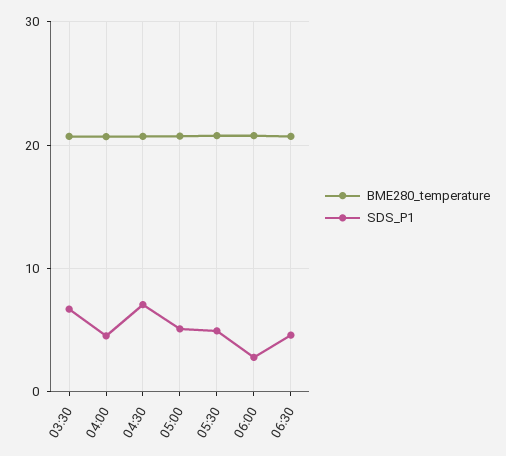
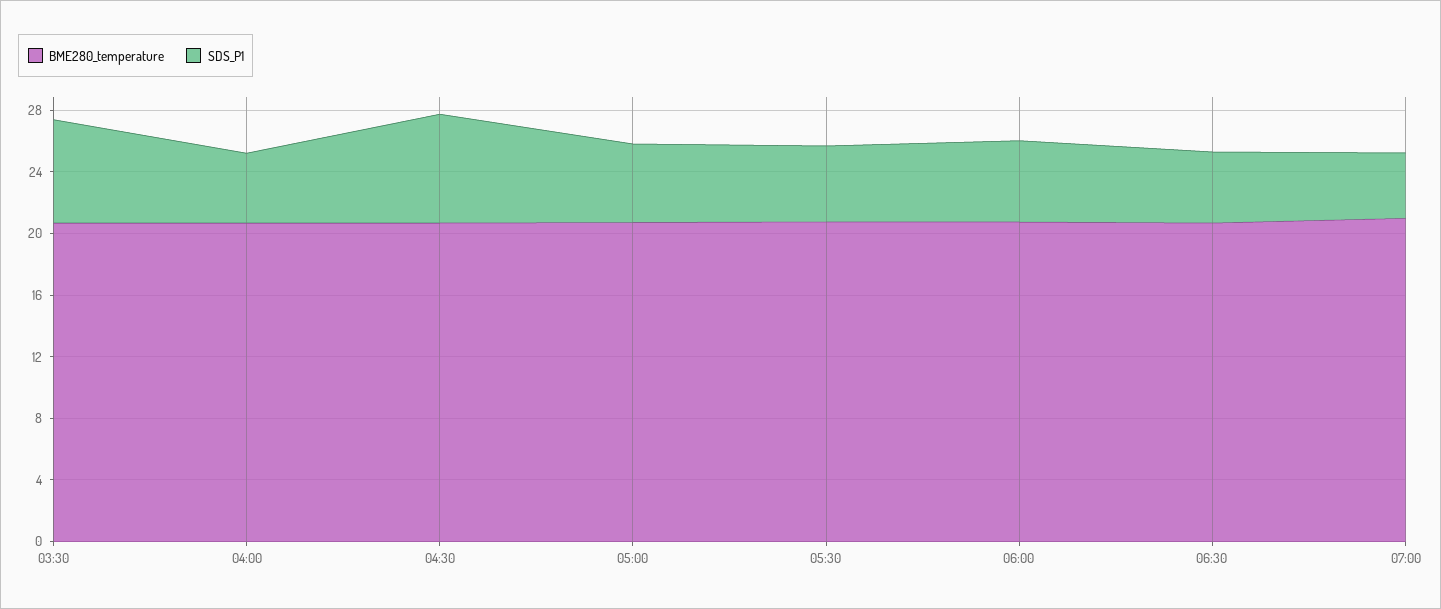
SDS_P1, 06:00: 3 -> 5
BME280_temperature, 07:00: none -> 21
SDS_P1, 07:00: none -> 4

